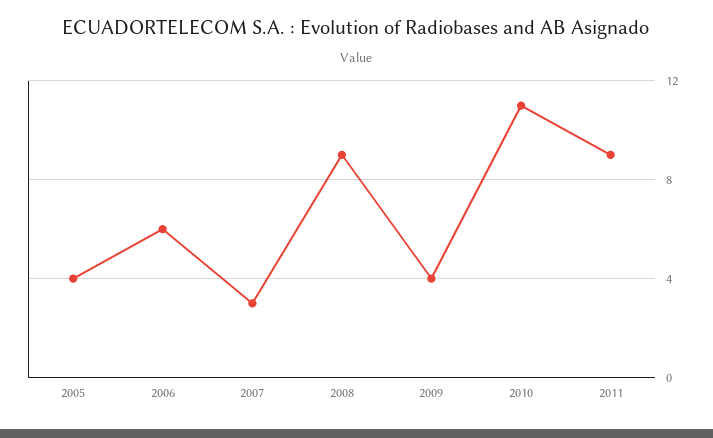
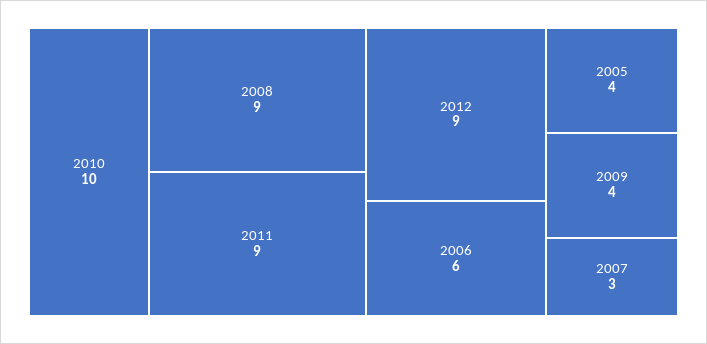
2010: 11 -> 10
2012: none -> 9

